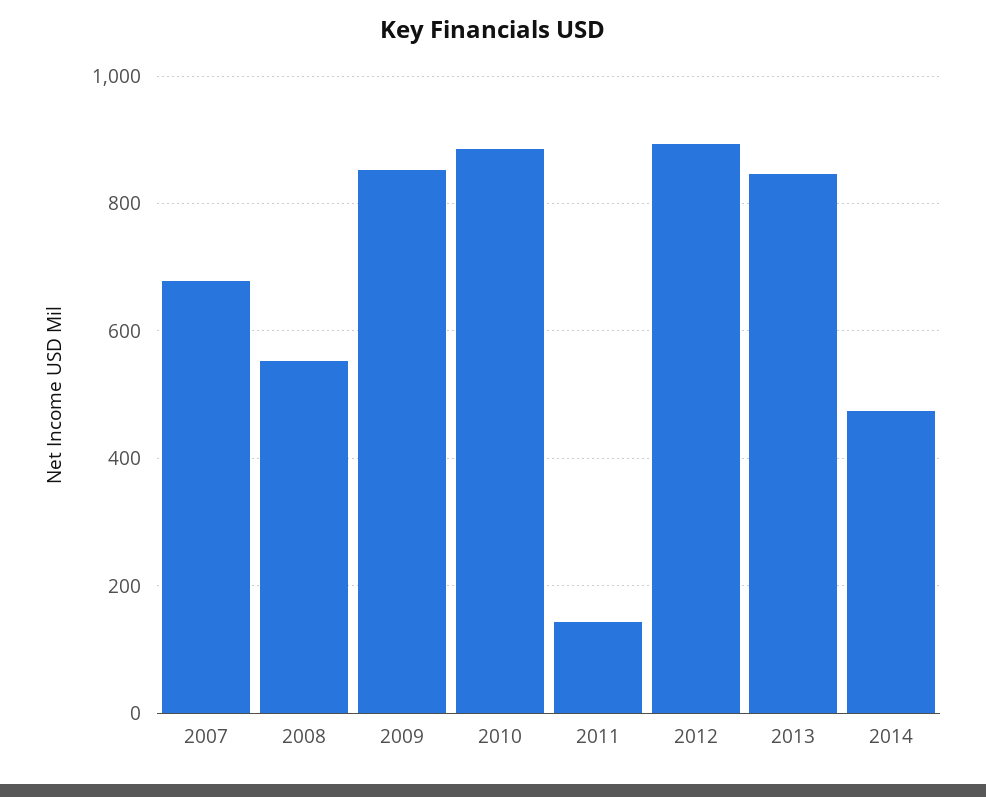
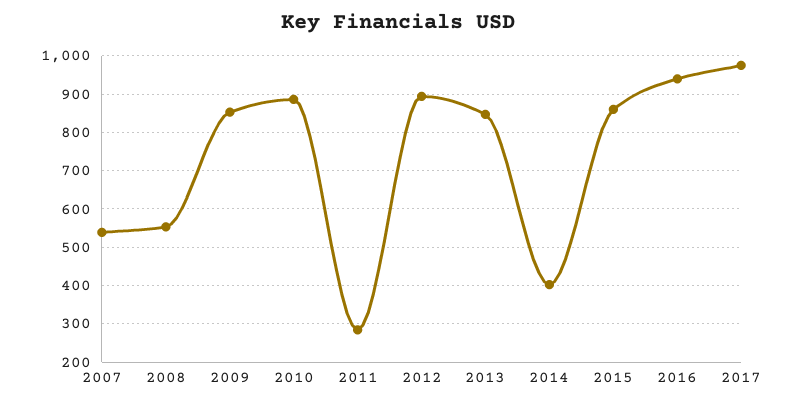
2007: 680 -> 540
2011: 140 -> 280
2014: 480 -> 400
2015: none -> 860
2016: none -> 940
2017: none -> 980

